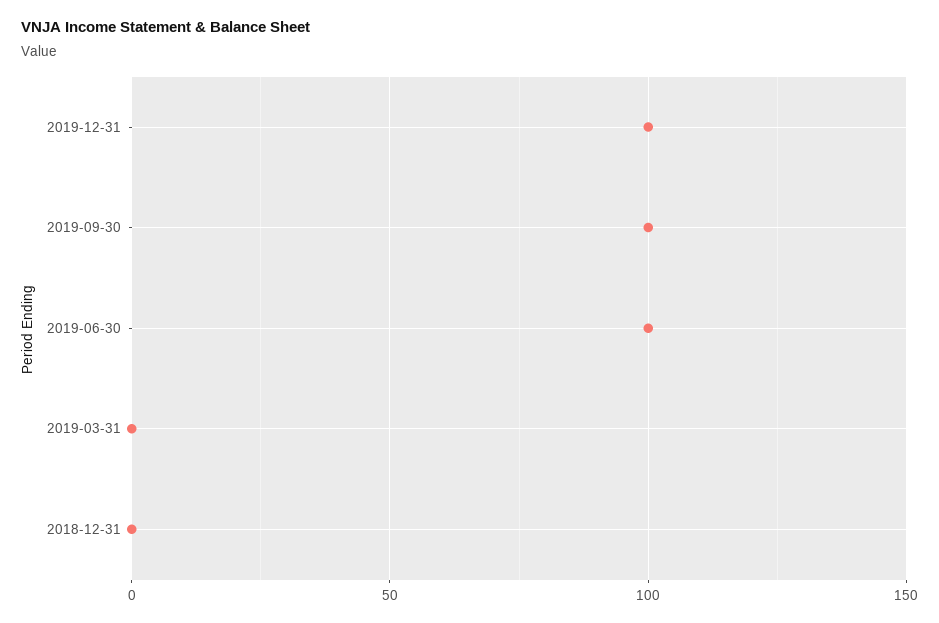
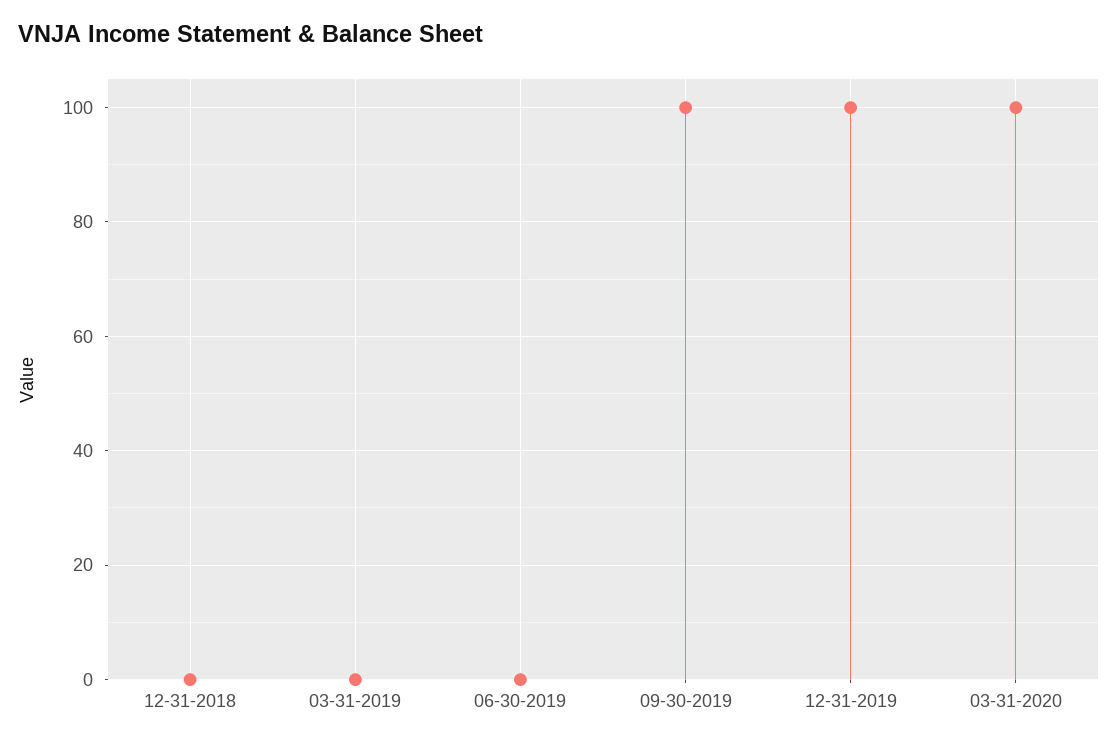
2019-06-30: 100 -> 0
03-31-2020: none -> 100

